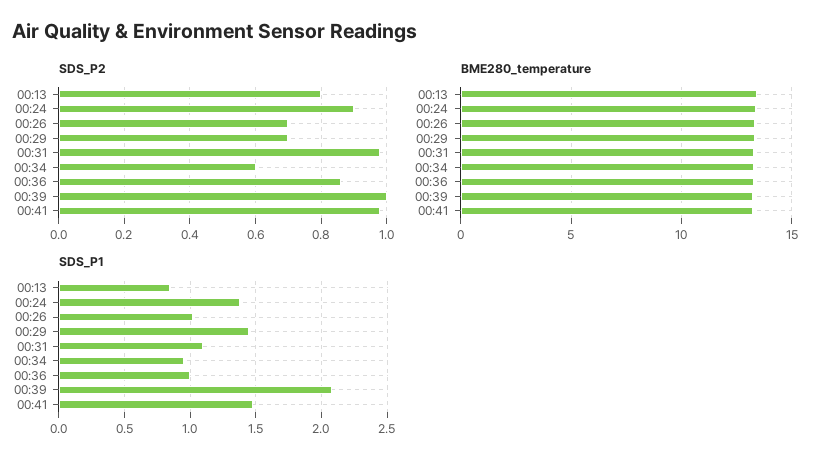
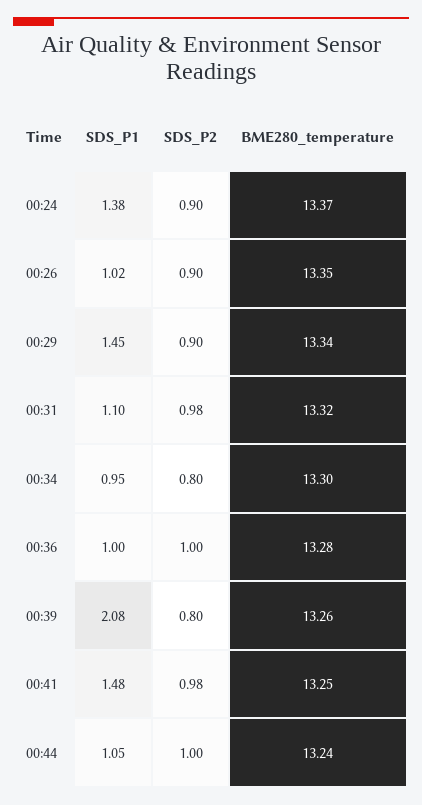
SDS_P2, 00:13: 0.8 -> none
SDS_P2, 00:26: 0.7 -> 0.9
SDS_P2, 00:29: 0.7 -> 0.9
SDS_P2, 00:34: 0.6 -> 0.8
SDS_P2, 00:36: 0.85 -> 1
SDS_P2, 00:39: 1 -> 0.8
BME280_temperature, 00:13: 13.5 -> none
SDS_P1, 00:13: 0.85 -> none
SDS_P1, 00:44: none -> 1.05
SDS_P2, 00:44: none -> 1
BME280_temperature, 00:44: none -> 13.24

